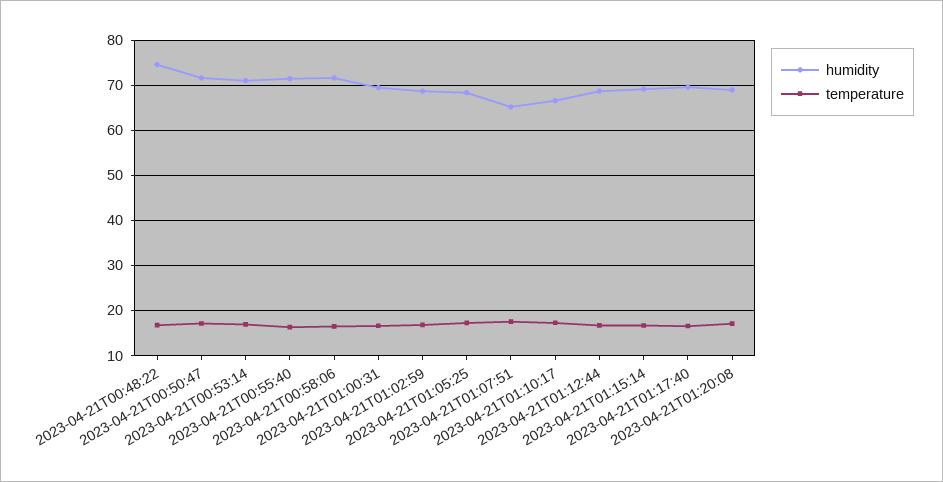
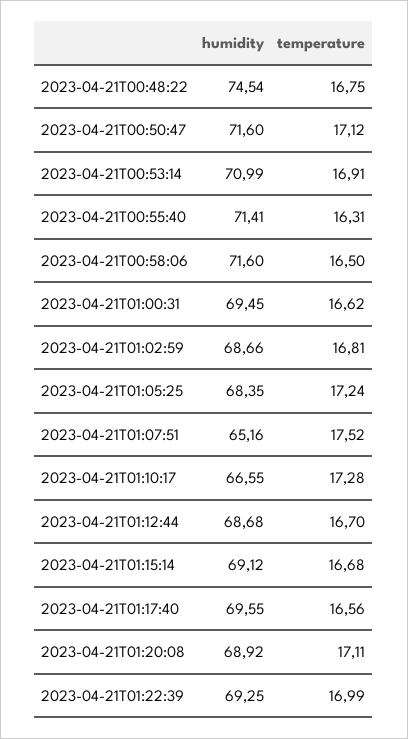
humidity, 2023-04-21T01:22:39: none -> 69.25
temperature, 2023-04-21T01:22:39: none -> 16.99

